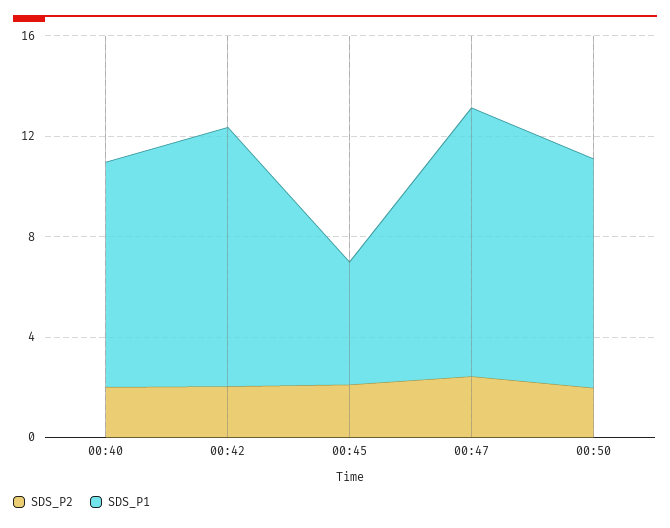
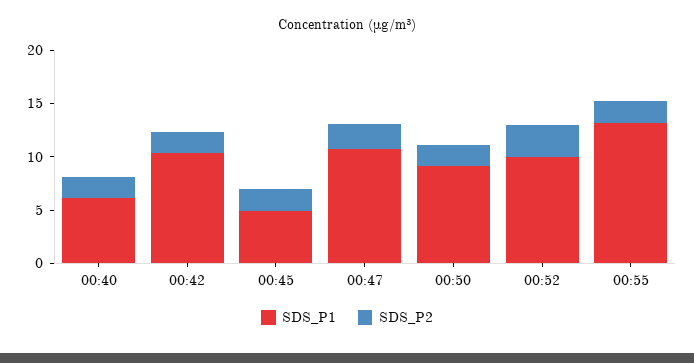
SDS_P1, 00:40: 9 -> 6
SDS_P1, 00:52: none -> 10
SDS_P2, 00:52: none -> 3
SDS_P1, 00:55: none -> 13
SDS_P2, 00:55: none -> 2

